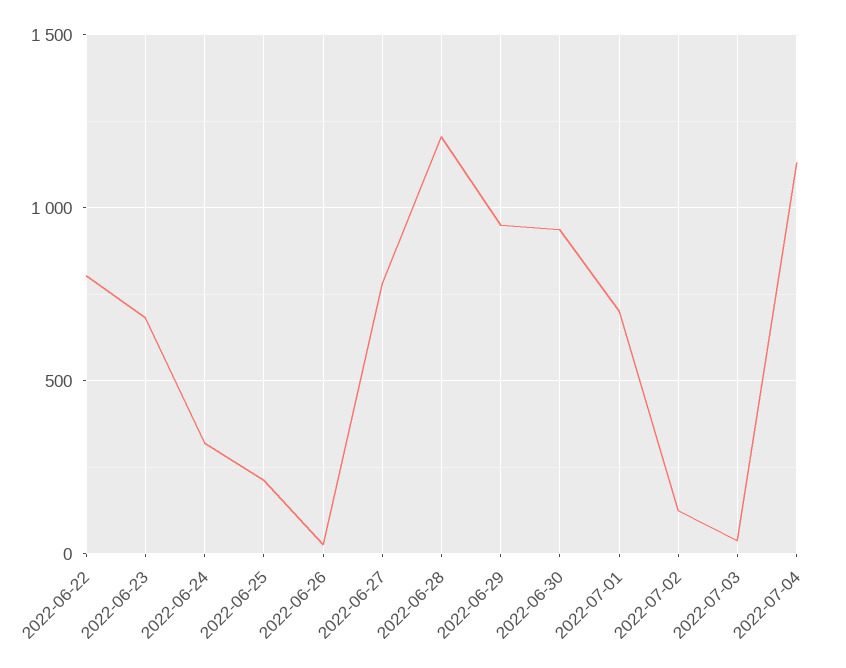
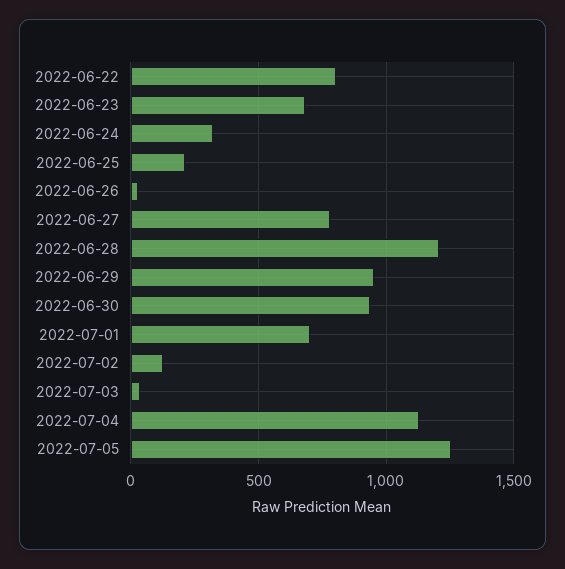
2022-07-05: none -> 1250

